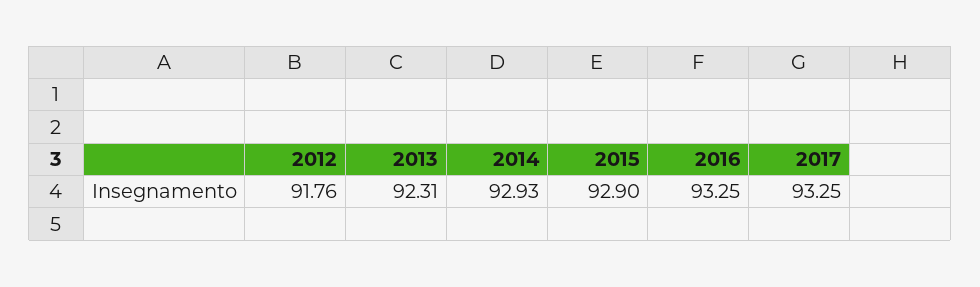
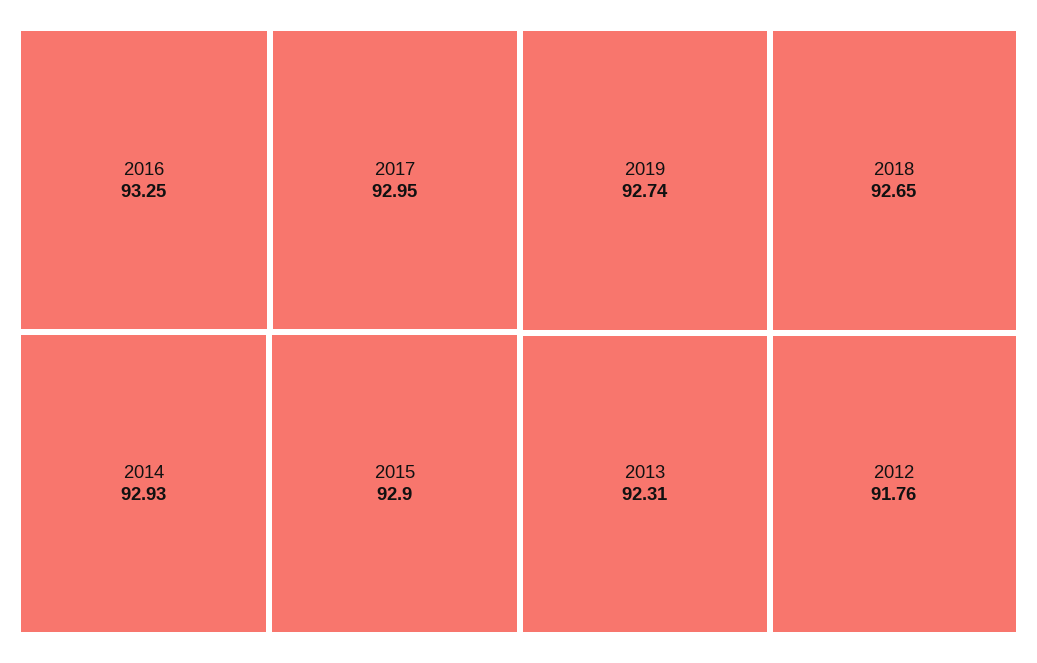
2017: 93.25 -> 92.95
2019: none -> 92.74
2018: none -> 92.65

